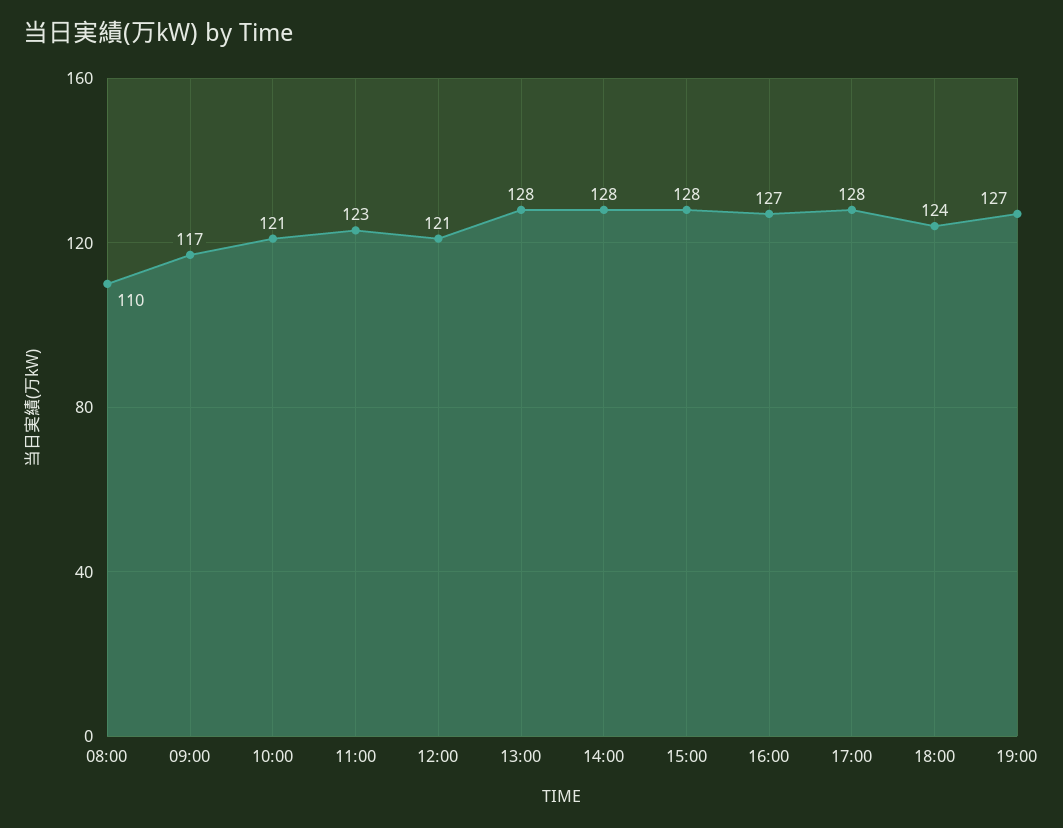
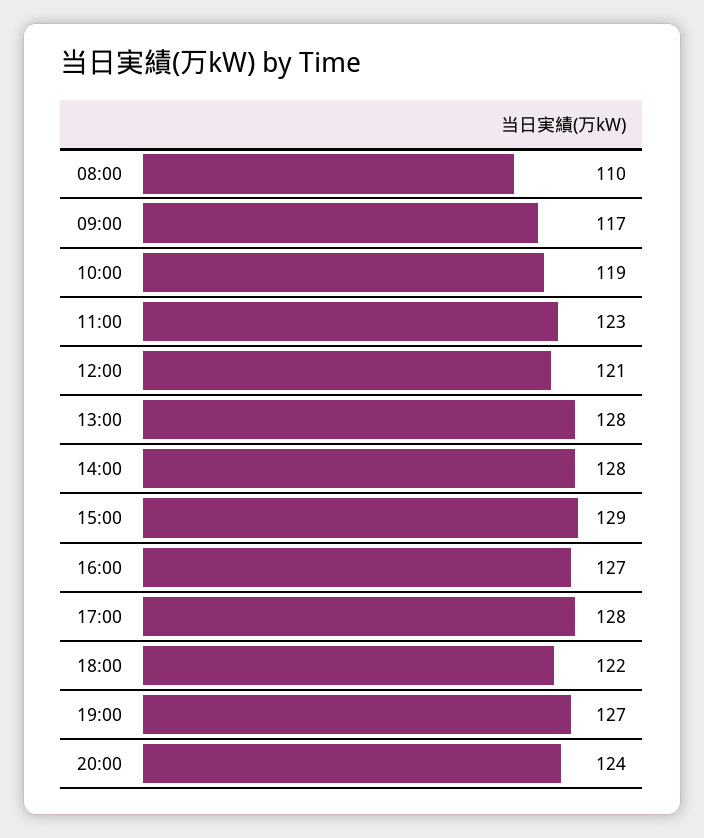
10:00: 121 -> 119
15:00: 128 -> 129
18:00: 124 -> 122
20:00: none -> 124

